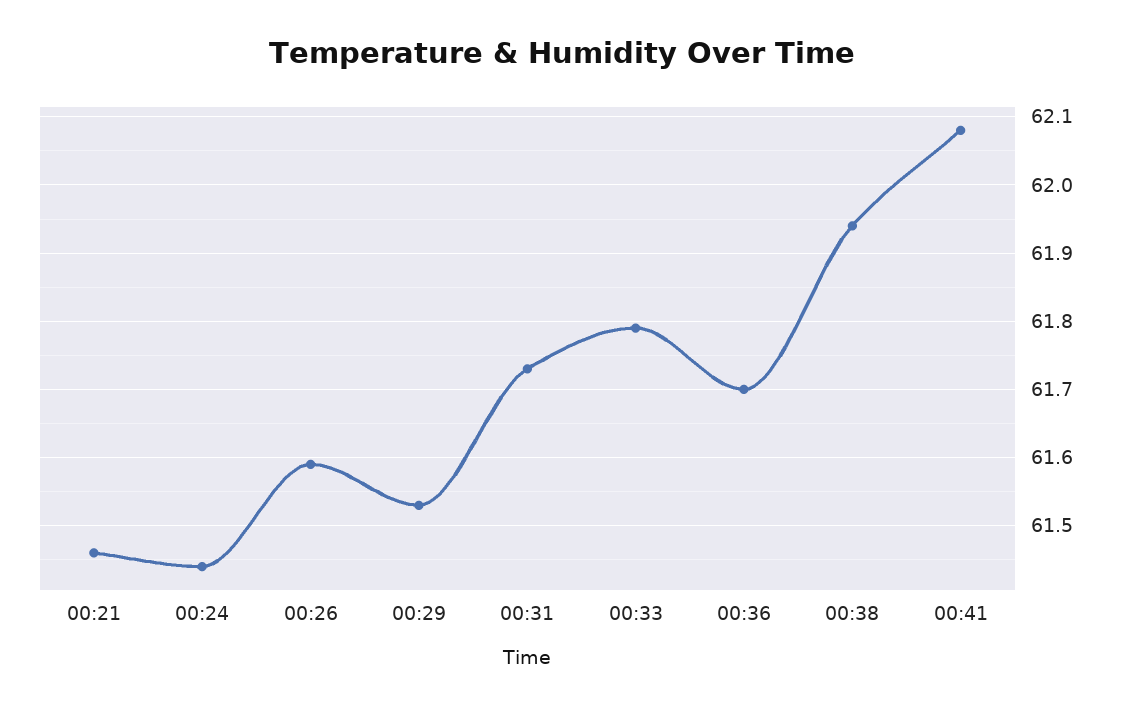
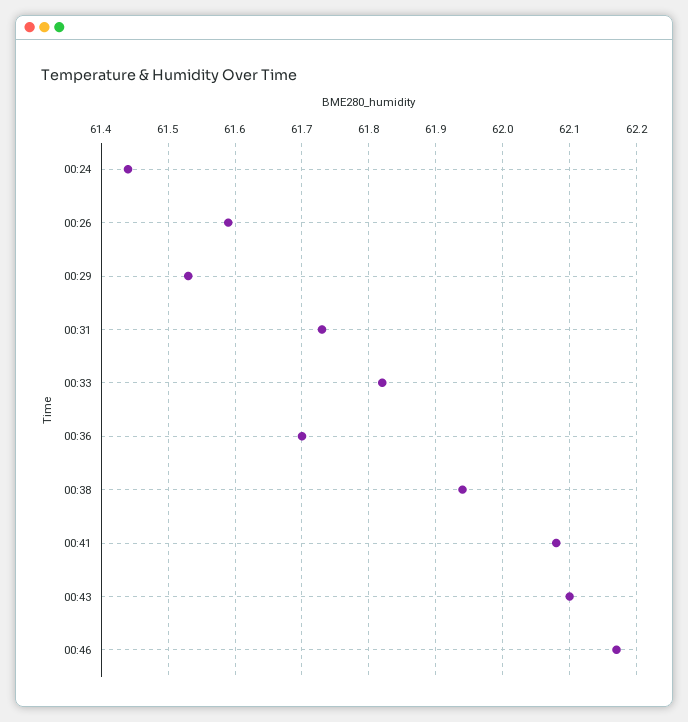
00:21: 61.46 -> none
00:33: 61.79 -> 61.82
00:43: none -> 62.1
00:46: none -> 62.17

